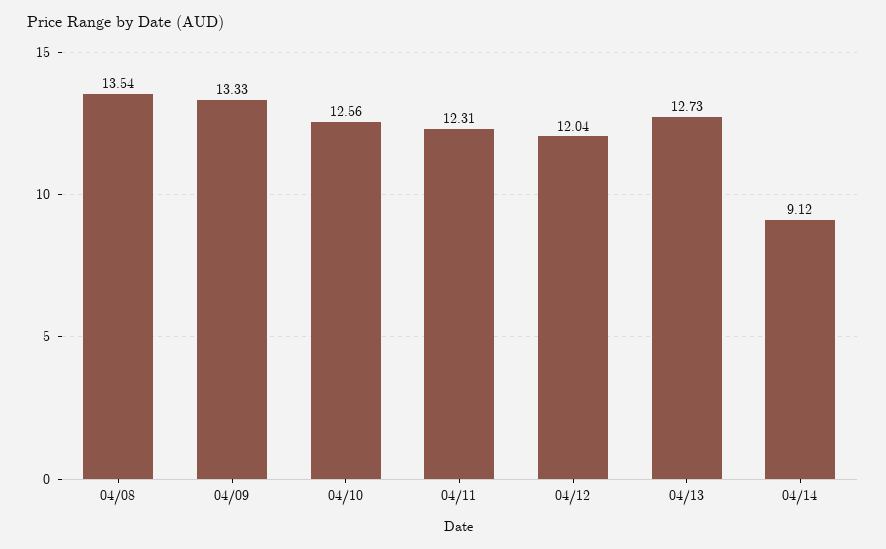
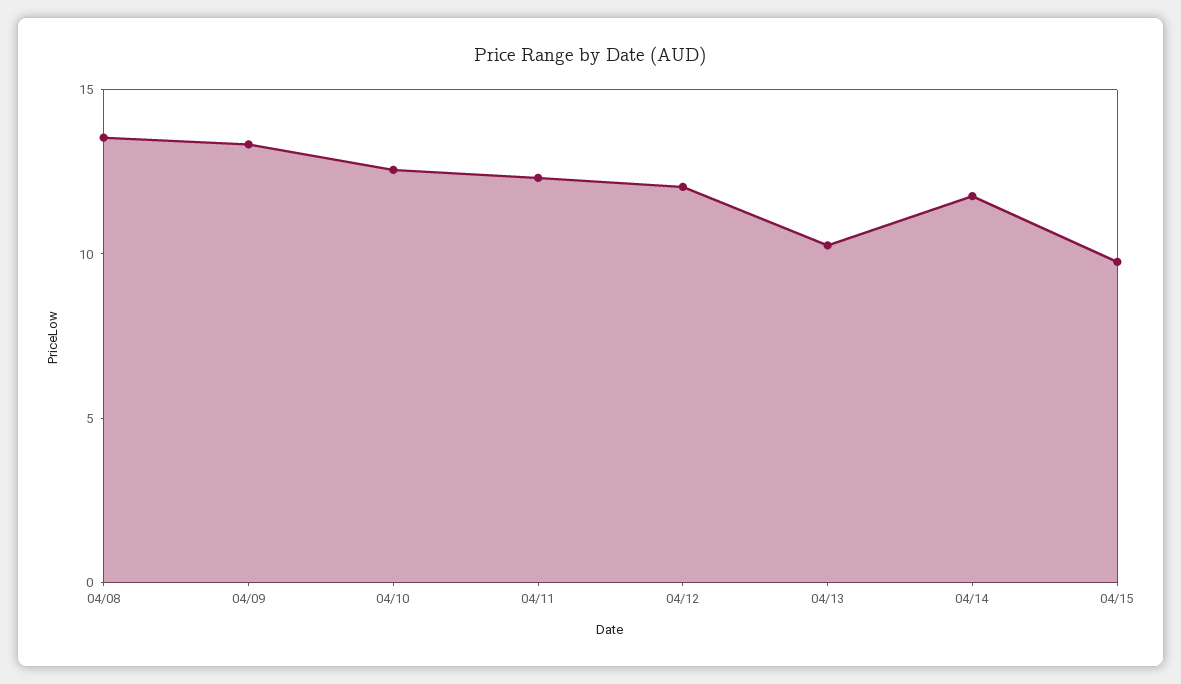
04/13: 12.73 -> 10
04/14: 9.12 -> 12
04/15: none -> 10

